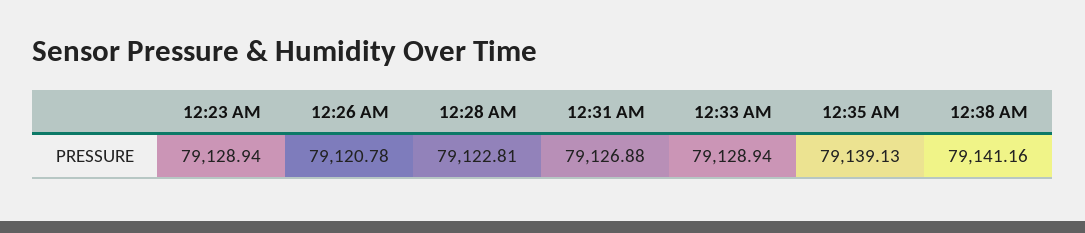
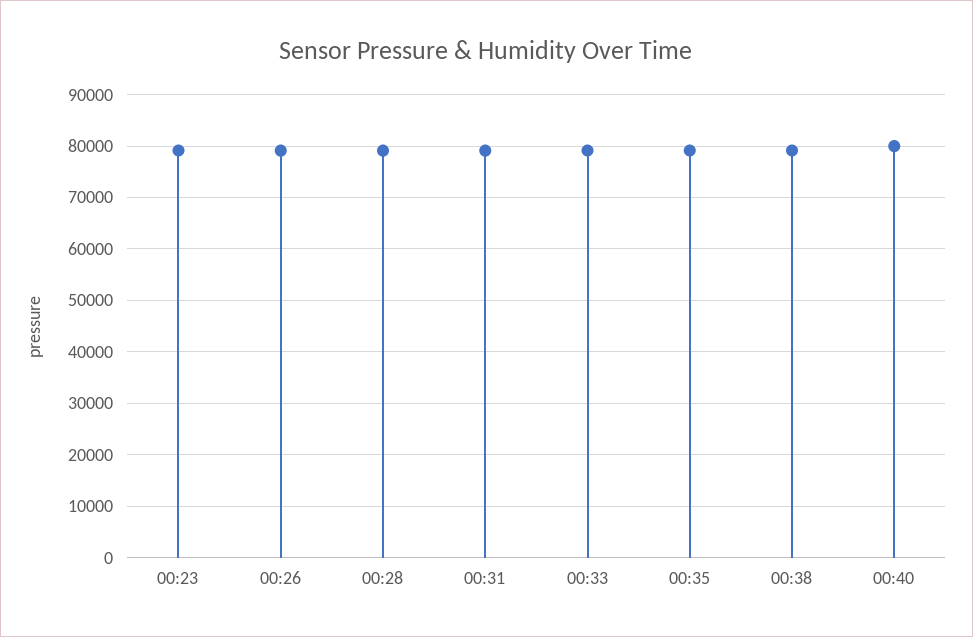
00:40: none -> 80000

